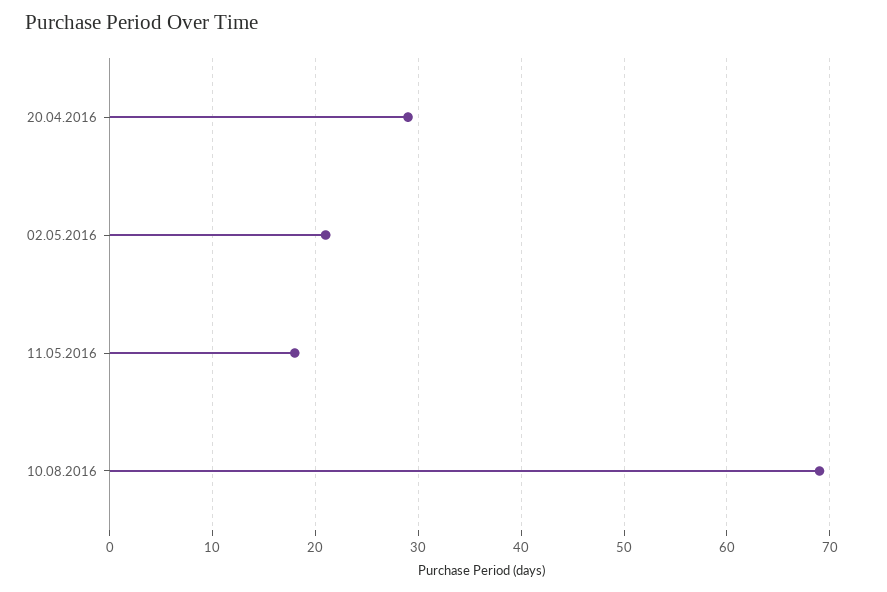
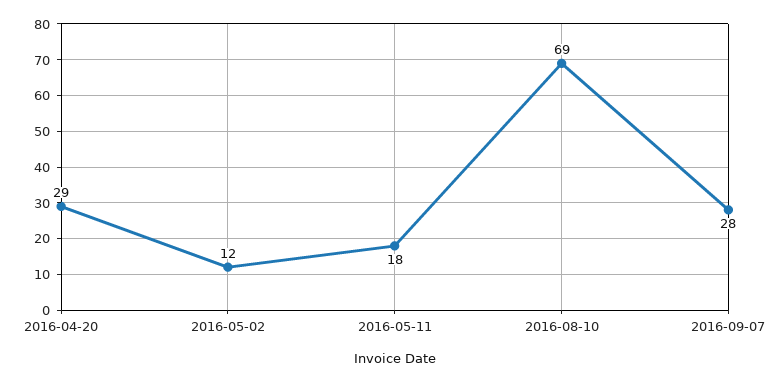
02.05.2016: 21 -> 12
2016-09-07: none -> 28

